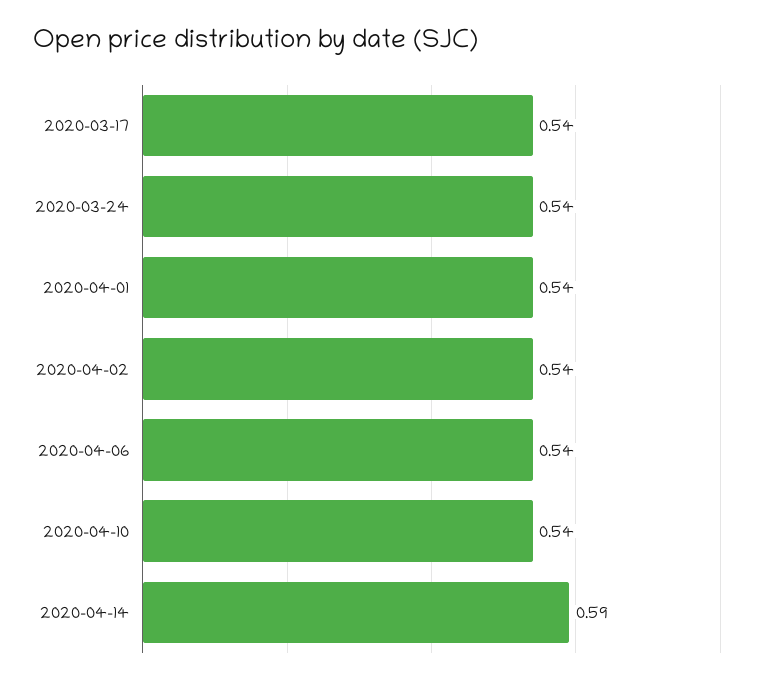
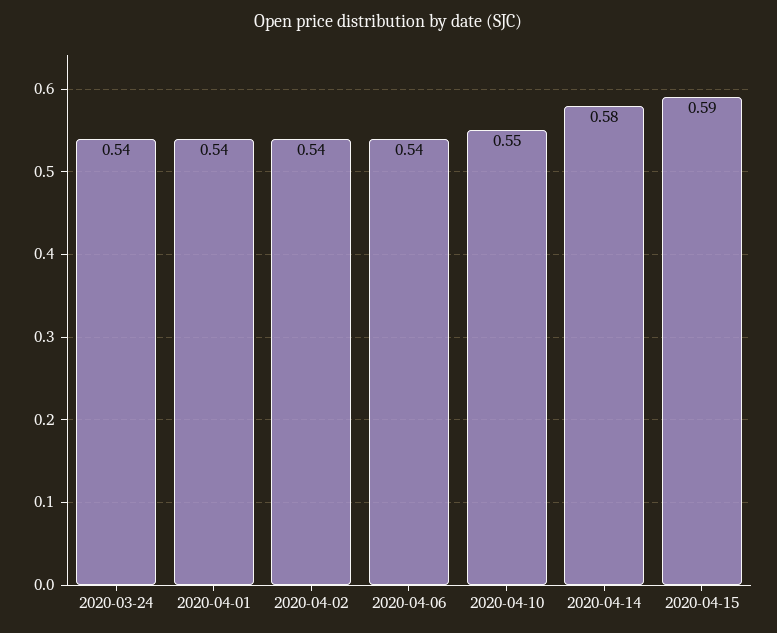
2020-03-17: 0.54 -> none
2020-04-10: 0.54 -> 0.55
2020-04-14: 0.59 -> 0.58
2020-04-15: none -> 0.59

